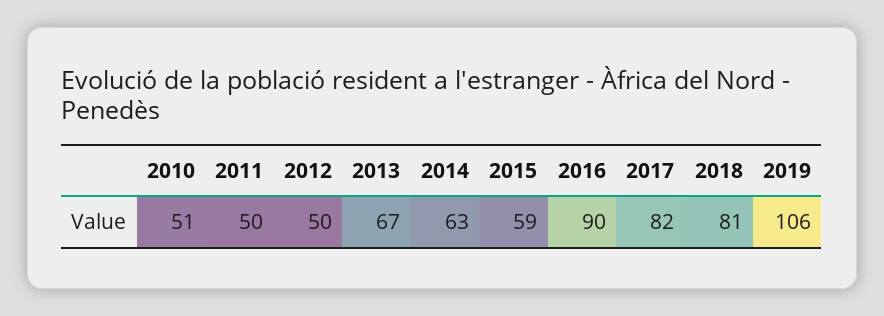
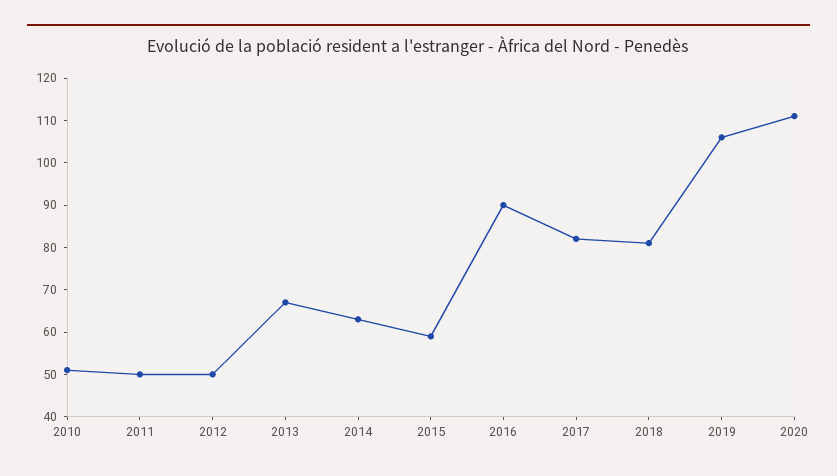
2020: none -> 110

